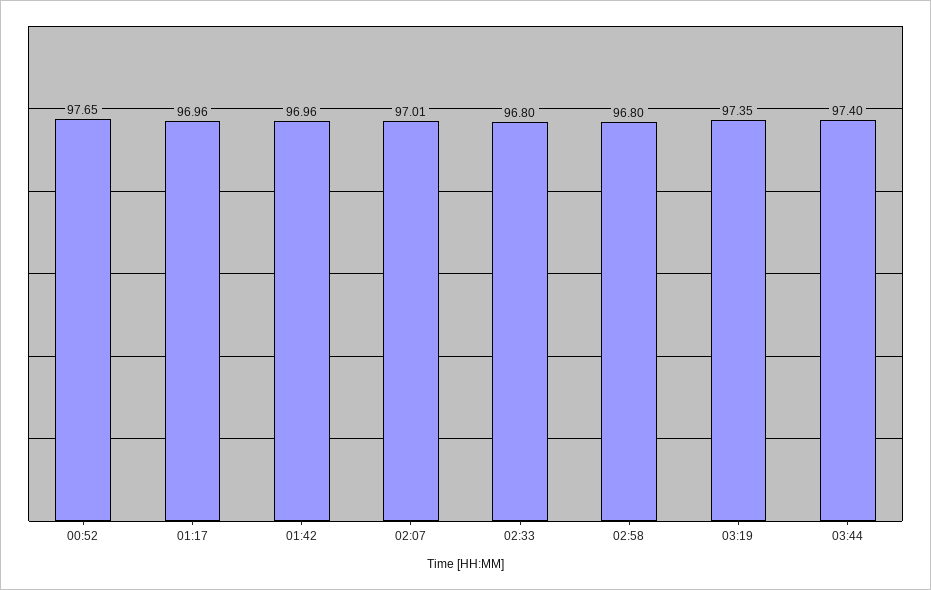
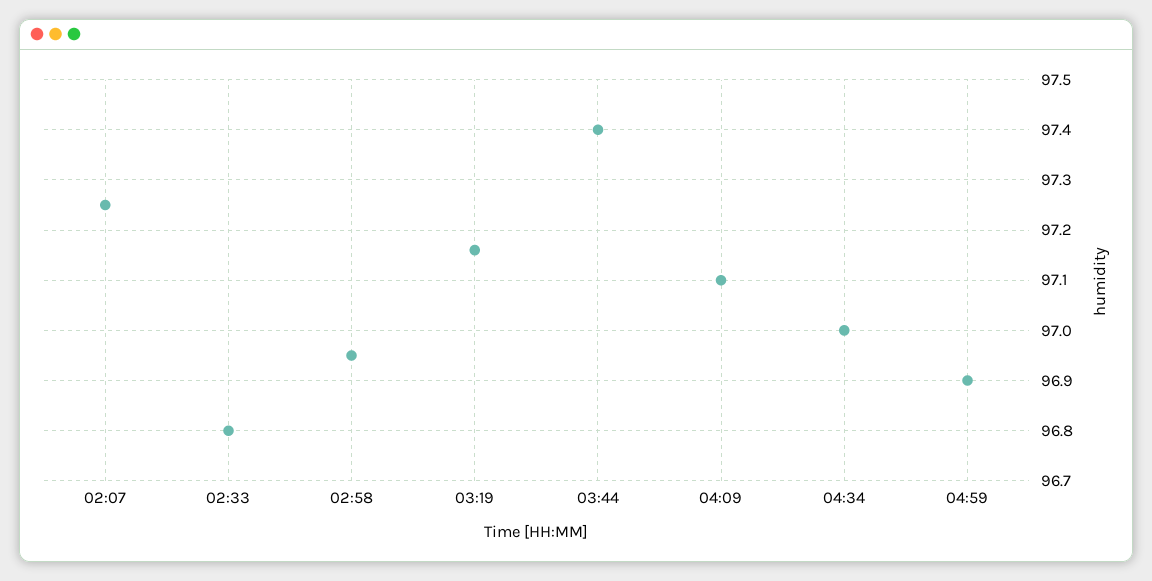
00:52: 97.65 -> none
01:17: 96.96 -> none
01:42: 96.96 -> none
02:07: 97.01 -> 97.25
02:58: 96.8 -> 96.95
03:19: 97.35 -> 97.15
04:09: none -> 97.1
04:34: none -> 97
04:59: none -> 96.9

